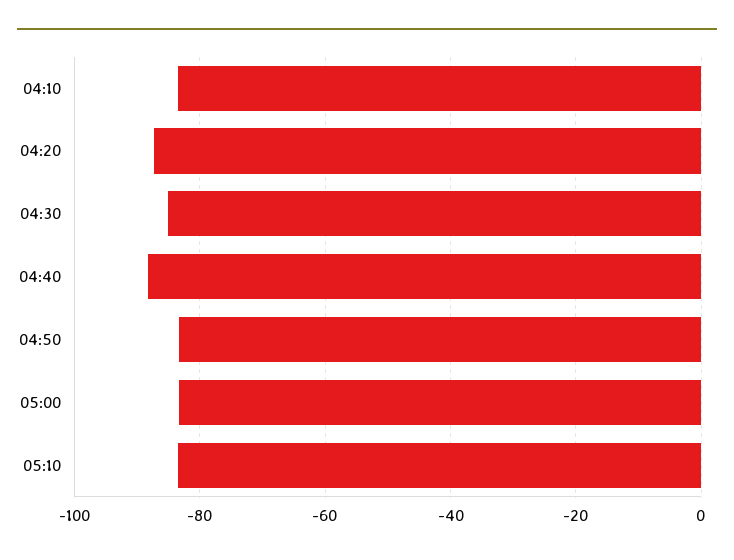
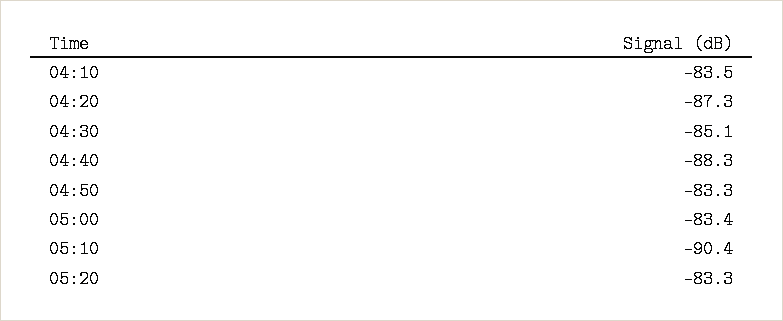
05:10: -84 -> -90.4
05:20: none -> -83.3

